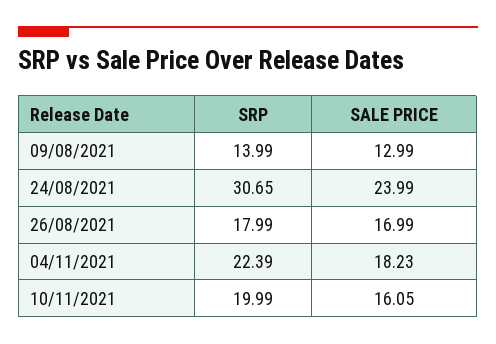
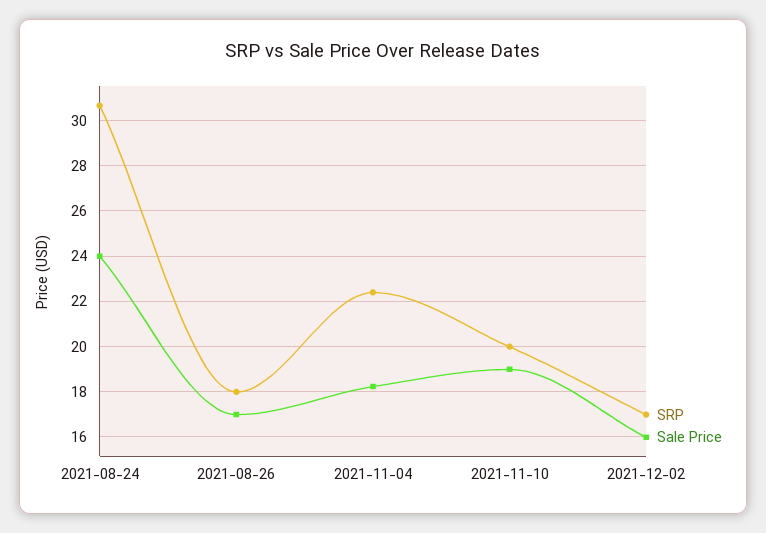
SRP, 09/08/2021: 13.99 -> none
SALE PRICE, 09/08/2021: 12.99 -> none
SALE PRICE, 10/11/2021: 16.05 -> 19
SRP, 2021-12-02: none -> 17
SALE PRICE, 2021-12-02: none -> 16

